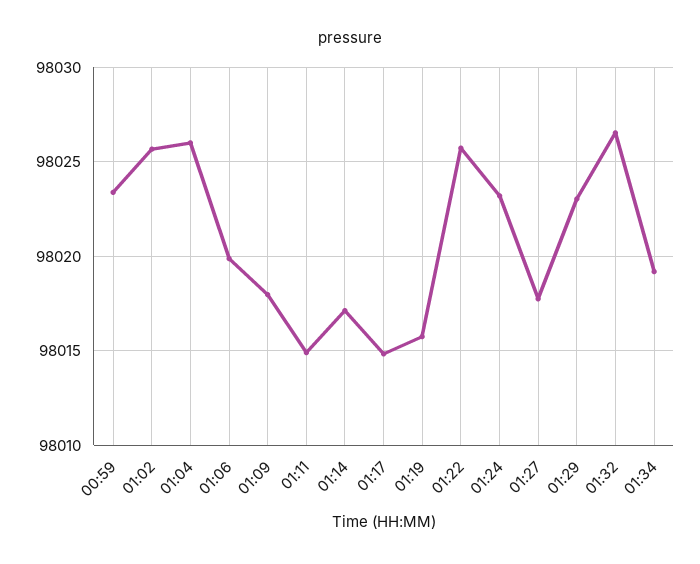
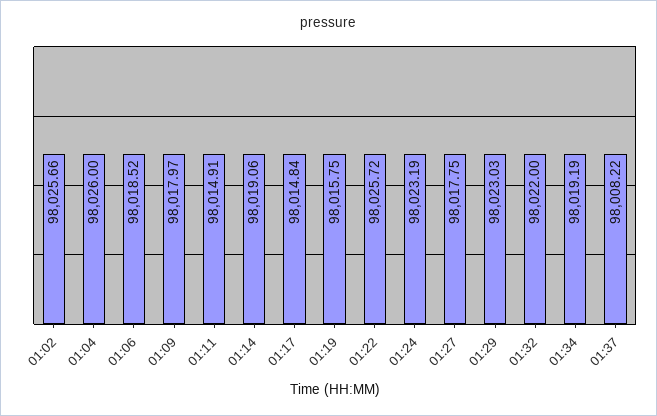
00:59: 98023.5 -> none
01:06: 98020 -> 98018.52
01:14: 98017 -> 98019.06
01:32: 98026.5 -> 98022
01:37: none -> 98008.22

